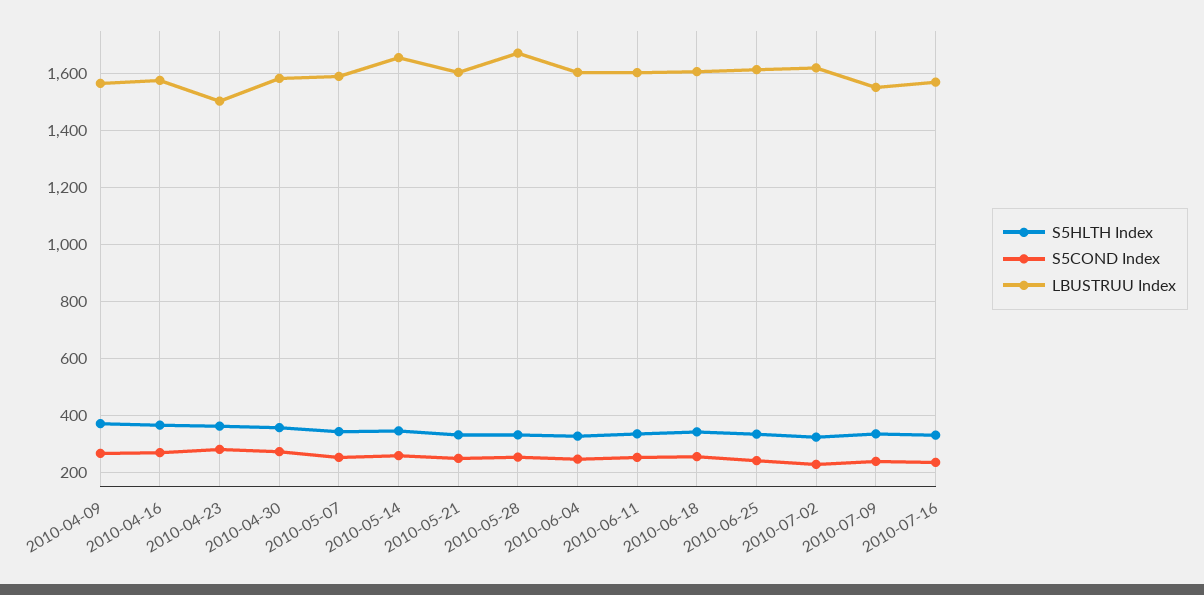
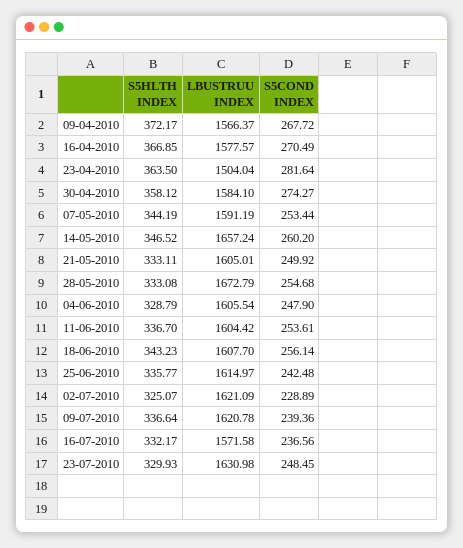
LBUSTRUU Index, 2010-07-09: 1550 -> 1620.78
S5HLTH Index, 23-07-2010: none -> 329.93
LBUSTRUU Index, 23-07-2010: none -> 1630.98
S5COND Index, 23-07-2010: none -> 248.45

